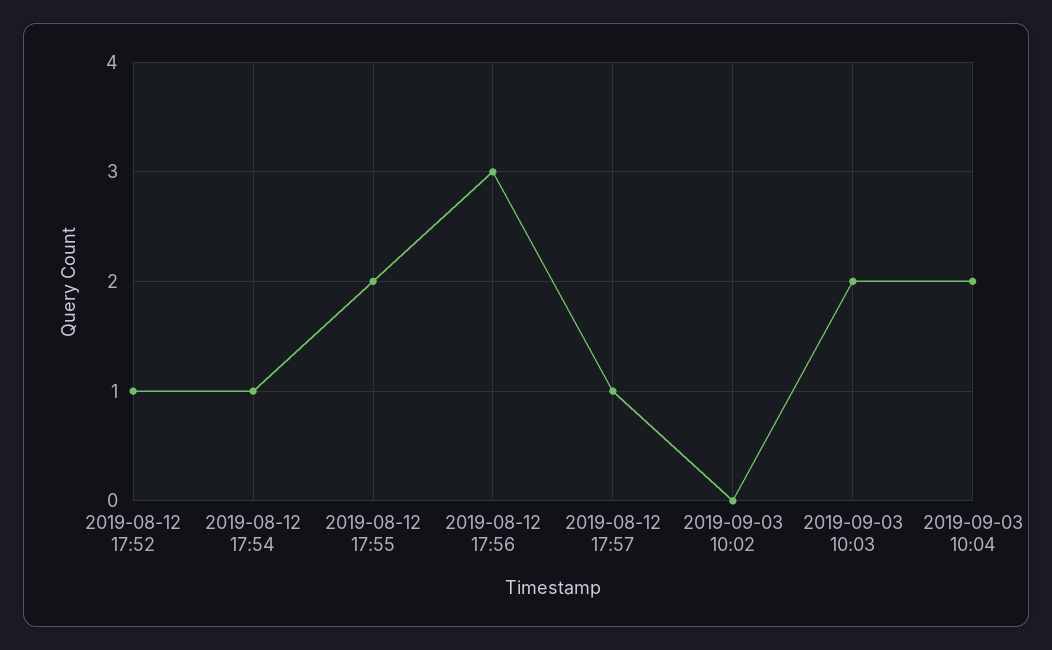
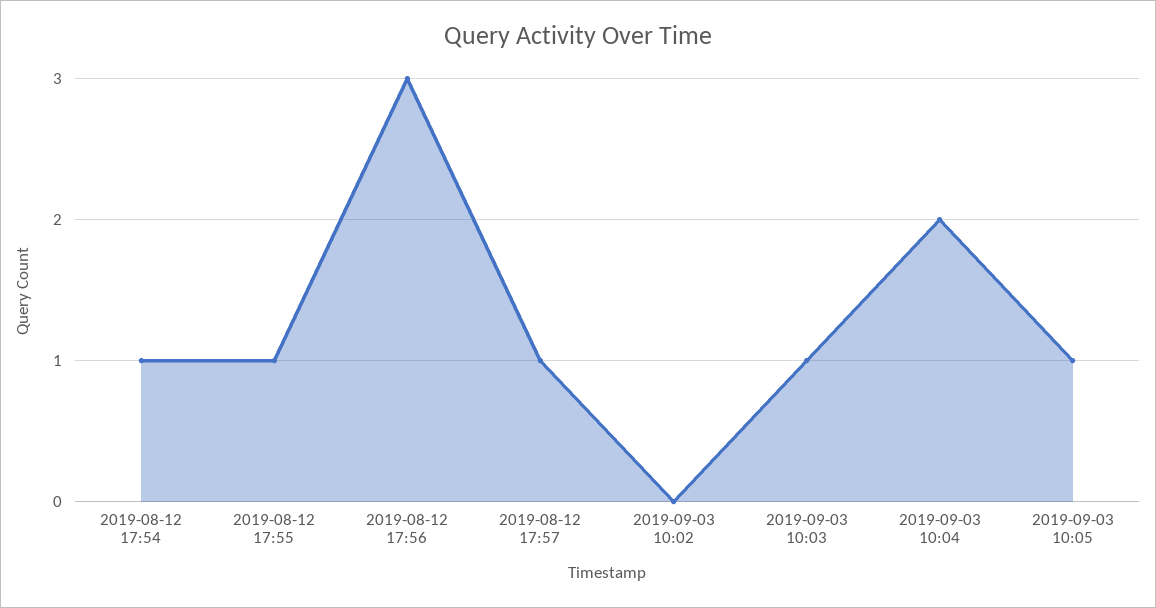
2019-08-12 17:52: 1 -> none
2019-08-12 17:55: 2 -> 1
2019-09-03 10:03: 2 -> 1
2019-09-03 10:05: none -> 1

